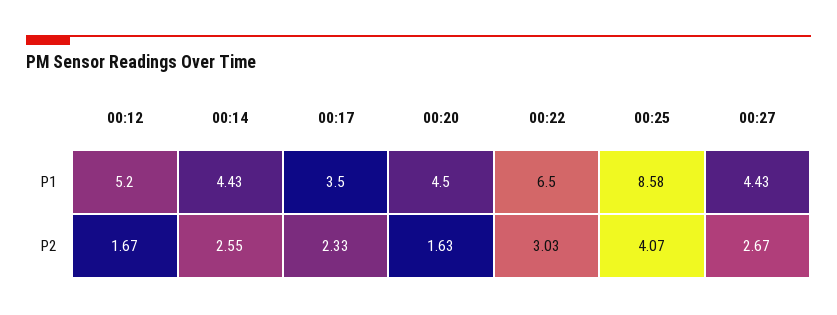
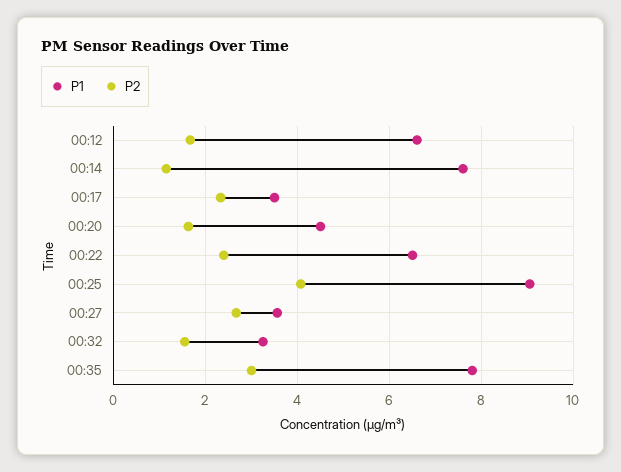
P1, 00:12: 5.2 -> 6.6
P1, 00:14: 4.43 -> 7.6
P1, 00:25: 8.58 -> 9
P1, 00:27: 4.43 -> 3.6
P2, 00:14: 2.55 -> 1.2
P2, 00:22: 3.03 -> 2.4
P1, 00:32: none -> 3.2
P2, 00:32: none -> 1.6
P1, 00:35: none -> 7.8
P2, 00:35: none -> 3

